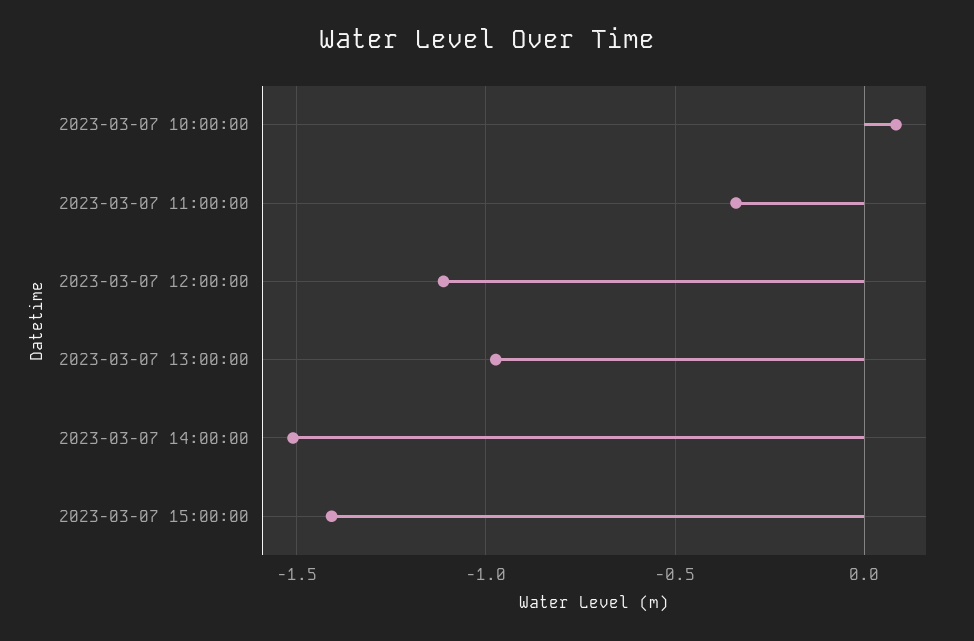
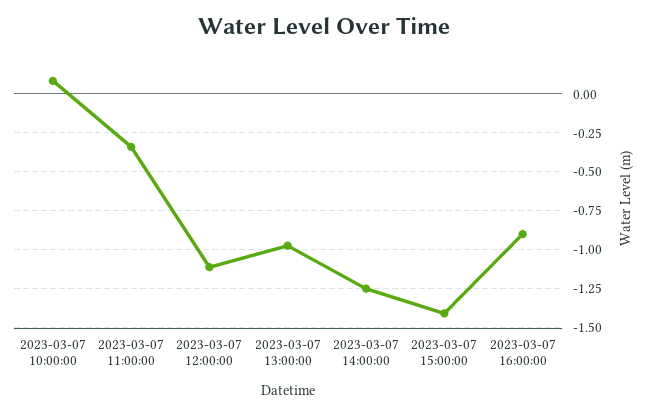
2023-03-07 14:00:00: -1.5 -> -1.25
2023-03-07 16:00:00: none -> -0.9

